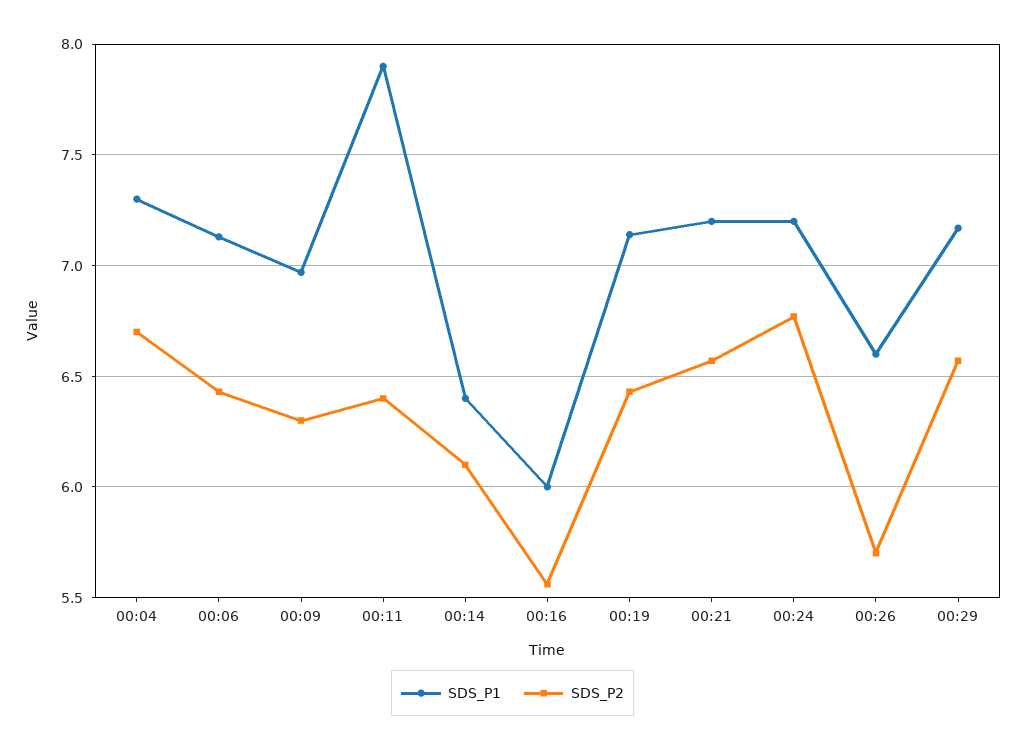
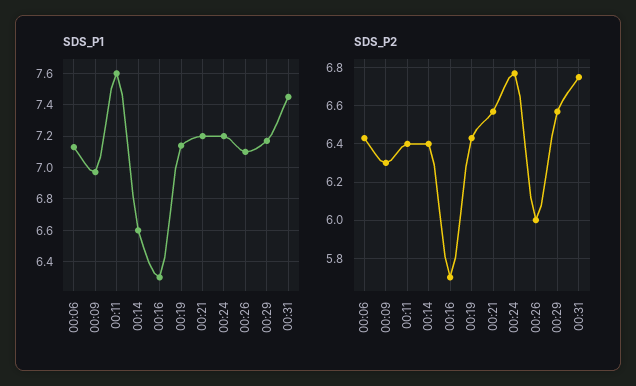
SDS_P1, 00:04: 7.3 -> none
SDS_P2, 00:04: 6.7 -> none
SDS_P1, 00:11: 7.9 -> 7.6
SDS_P1, 00:14: 6.4 -> 6.6
SDS_P2, 00:14: 6.1 -> 6.4
SDS_P1, 00:16: 6 -> 6.3
SDS_P2, 00:16: 5.55 -> 5.7
SDS_P1, 00:26: 6.6 -> 7.1
SDS_P2, 00:26: 5.7 -> 6
SDS_P1, 00:31: none -> 7.45
SDS_P2, 00:31: none -> 6.75

